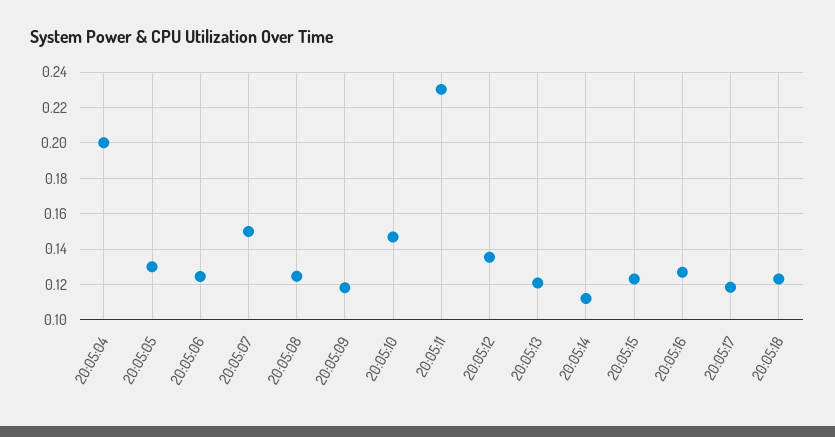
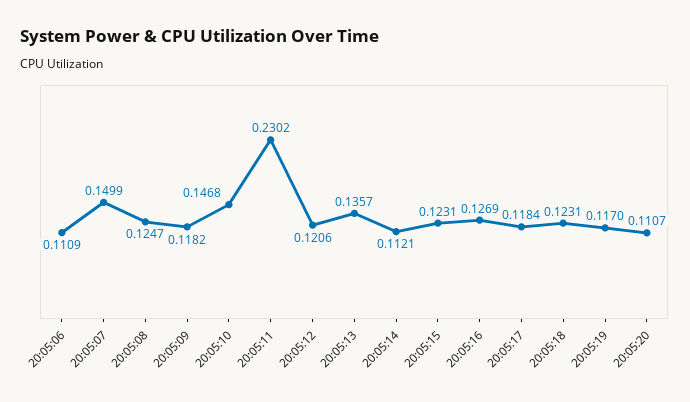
20:05:04: 0.2 -> none
20:05:05: 0.13 -> none
20:05:06: 0.125 -> 0.1109
20:05:12: 0.135 -> 0.1206
20:05:13: 0.12 -> 0.1357
20:05:19: none -> 0.117
20:05:20: none -> 0.1107

